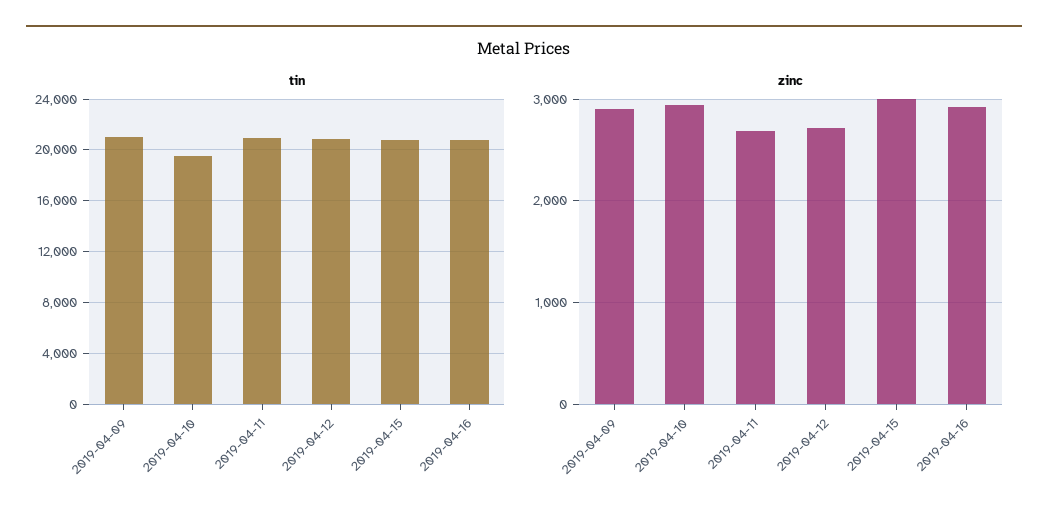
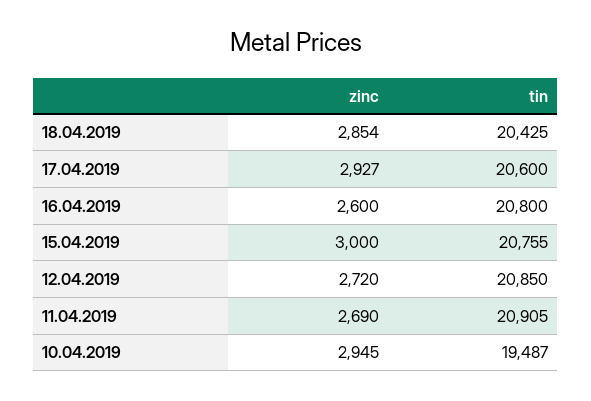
tin, 2019-04-09: 21000 -> none
zinc, 2019-04-09: 2900 -> none
zinc, 2019-04-16: 2900 -> 2600
zinc, 18.04.2019: none -> 2854
tin, 18.04.2019: none -> 20425
zinc, 17.04.2019: none -> 2927
tin, 17.04.2019: none -> 20600

